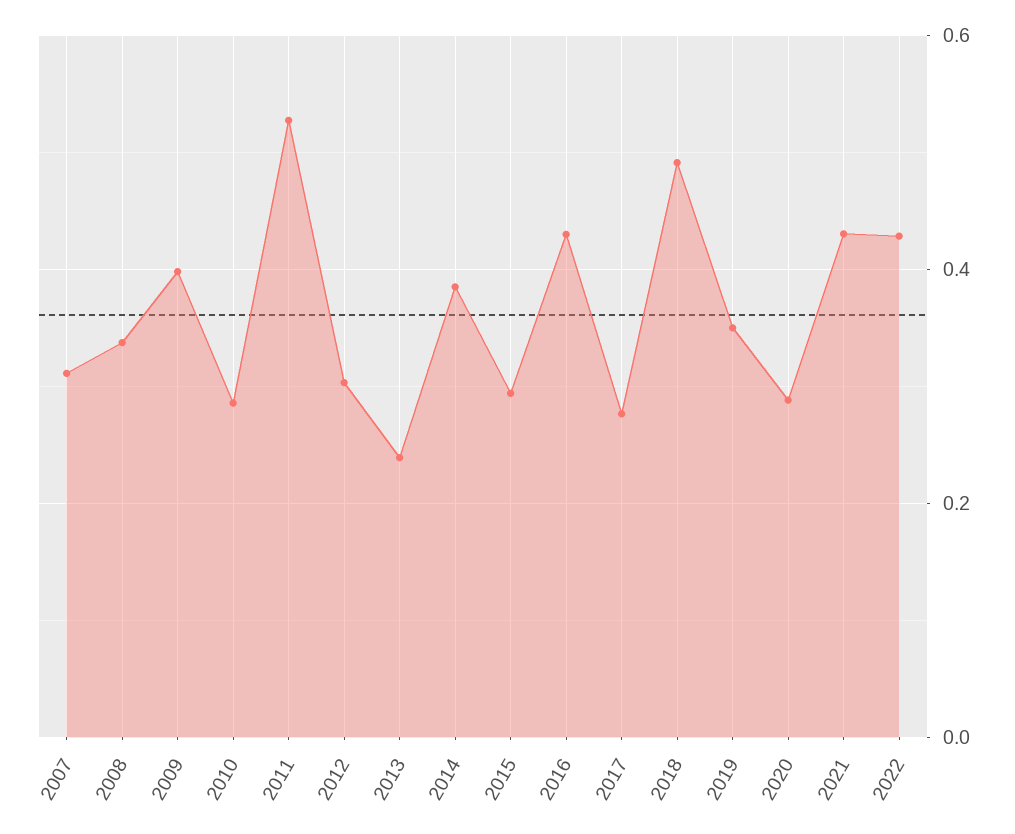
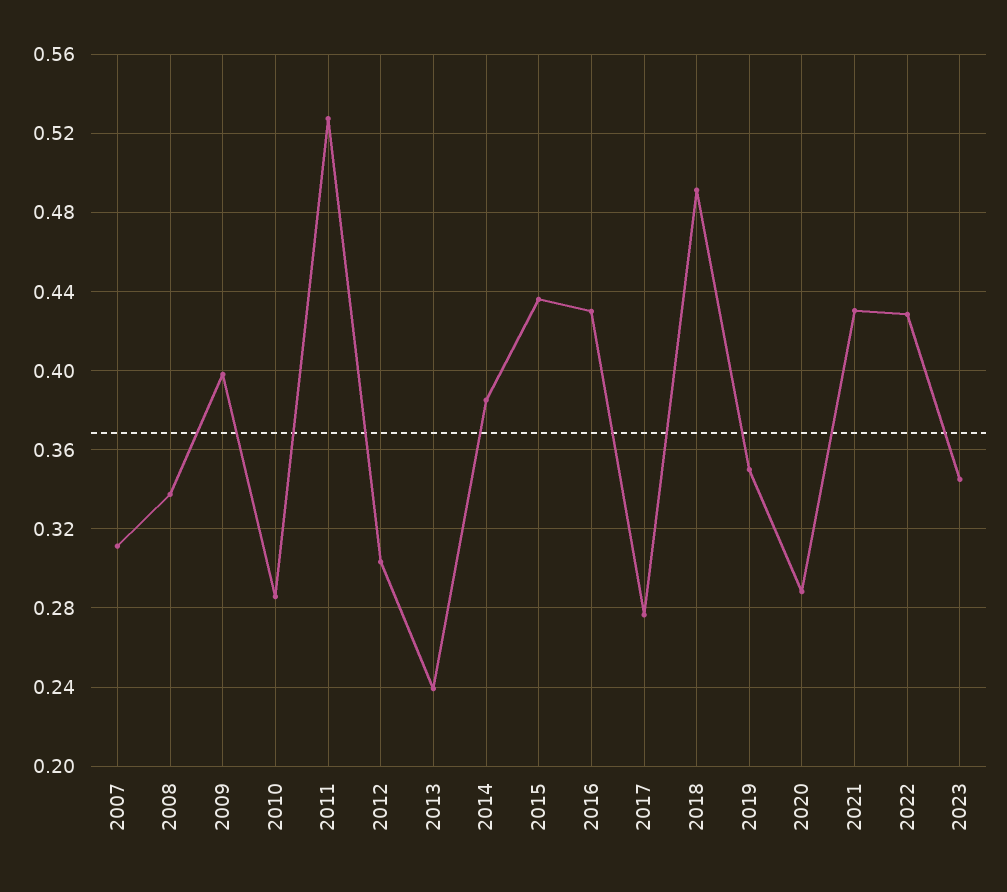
2015: 0.3 -> 0.435
2023: none -> 0.345

